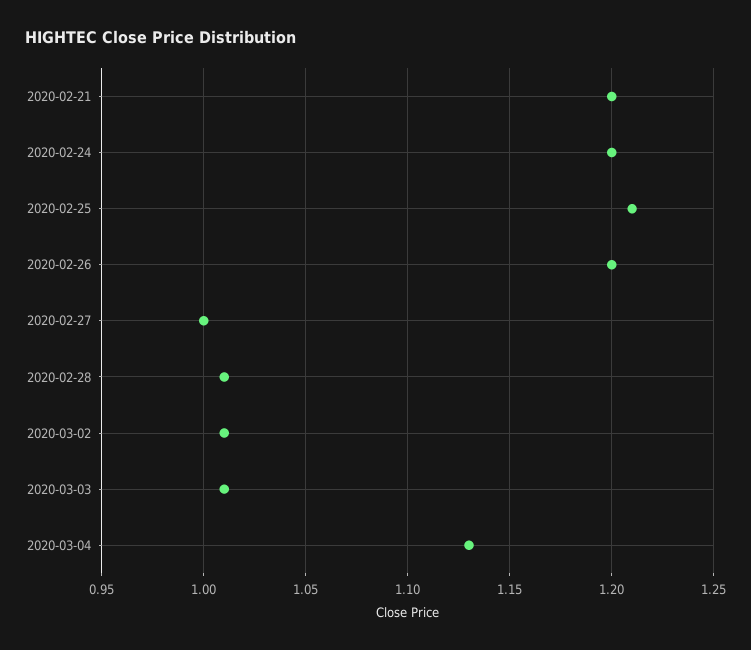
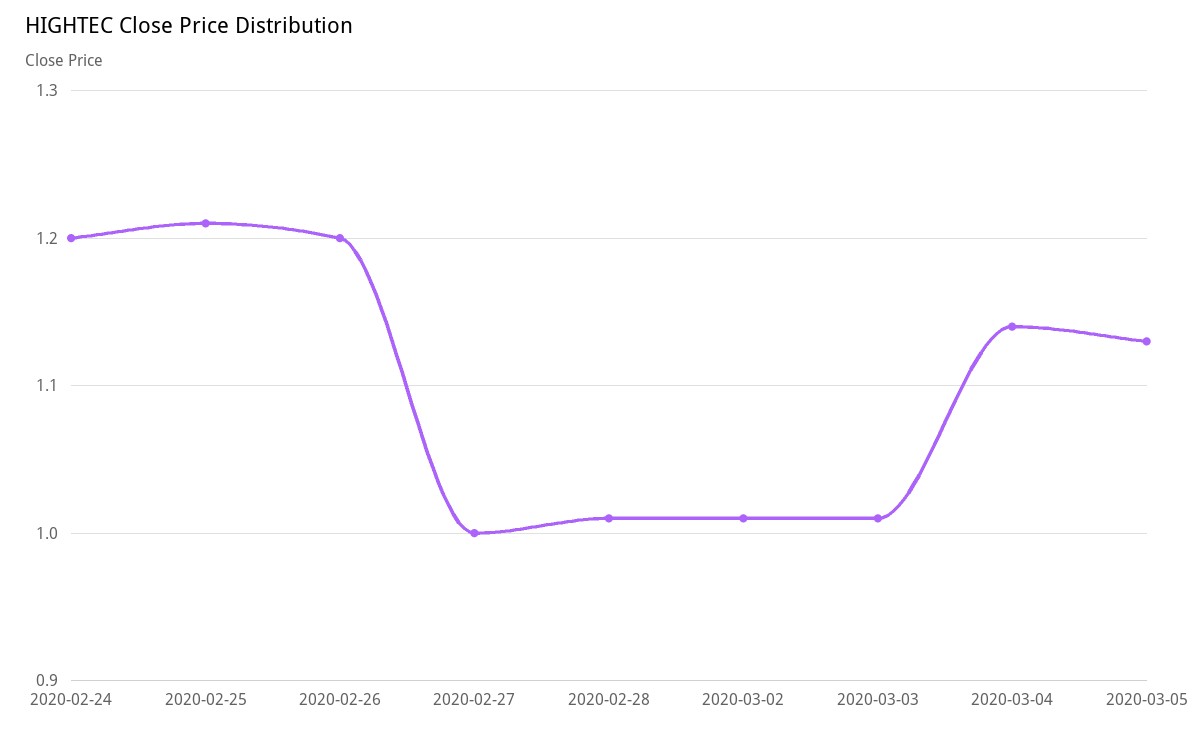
2020-02-21: 1.2 -> none
2020-03-04: 1.13 -> 1.14
2020-03-05: none -> 1.13

